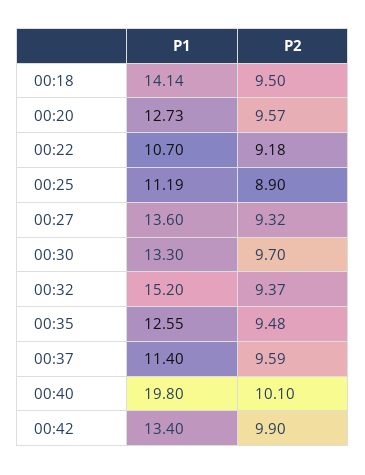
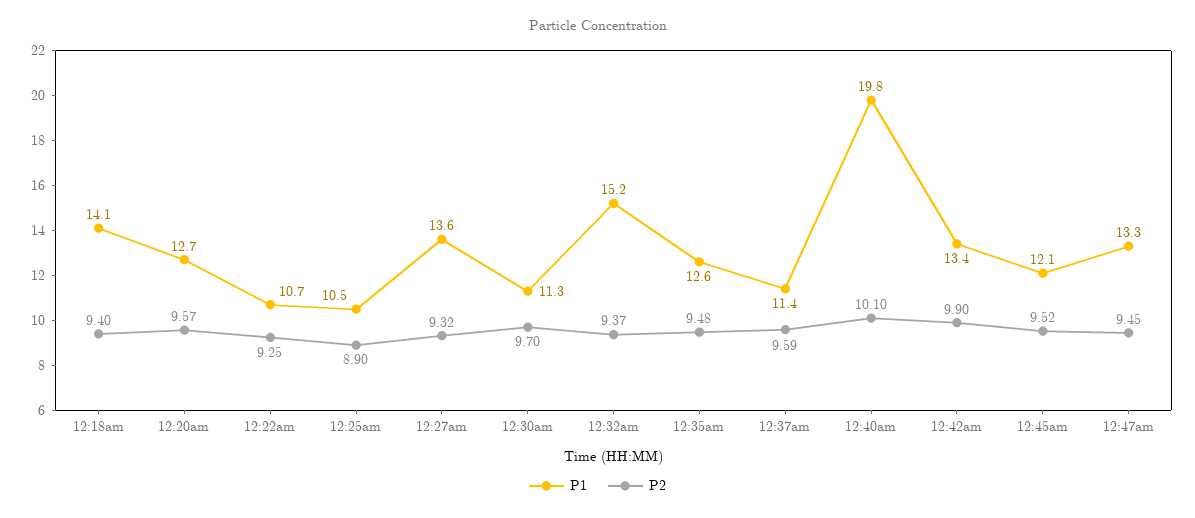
P2, 00:18: 9.5 -> 9.4
P2, 00:22: 9.18 -> 9.25
P1, 00:25: 11.19 -> 10.5
P1, 00:30: 13.3 -> 11.3
P1, 12:45am: none -> 12.1
P2, 12:45am: none -> 9.52
P1, 12:47am: none -> 13.3
P2, 12:47am: none -> 9.45

